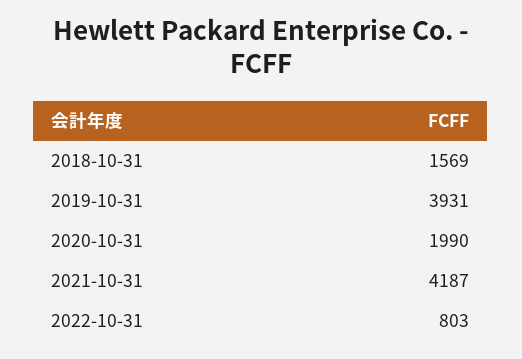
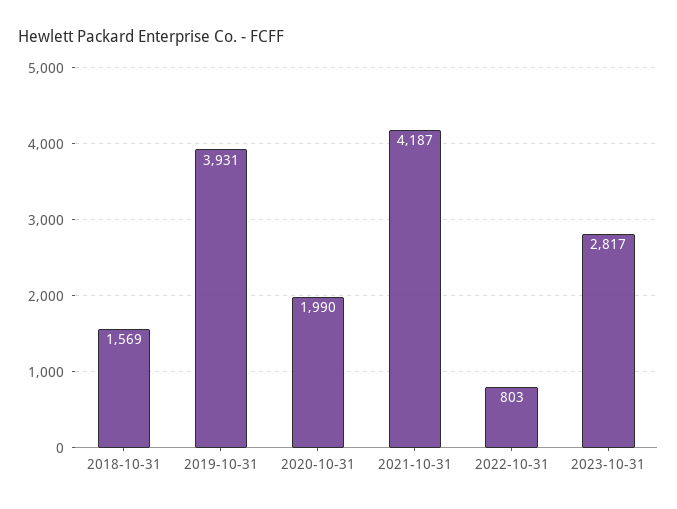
2023-10-31: none -> 2817

